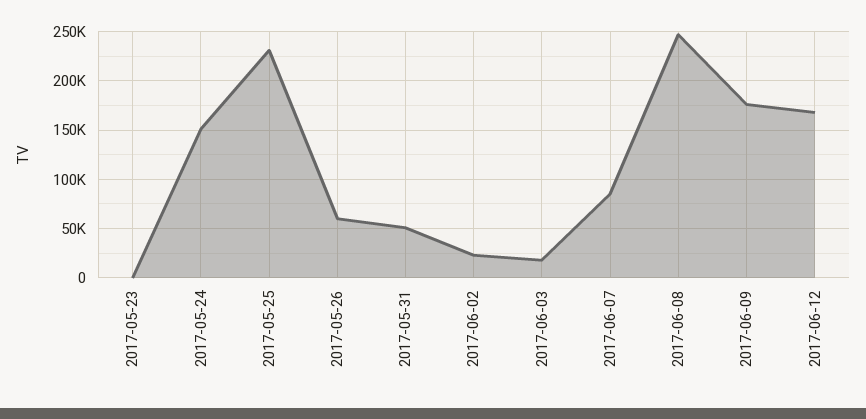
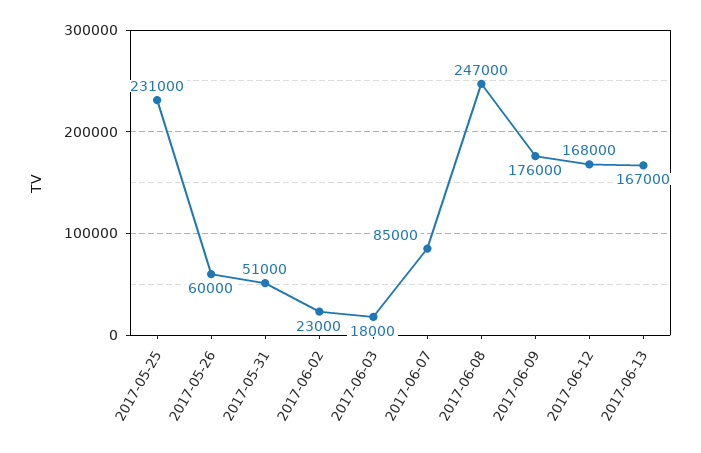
2017-05-23: 0 -> none
2017-05-24: 150000 -> none
2017-06-13: none -> 167000

